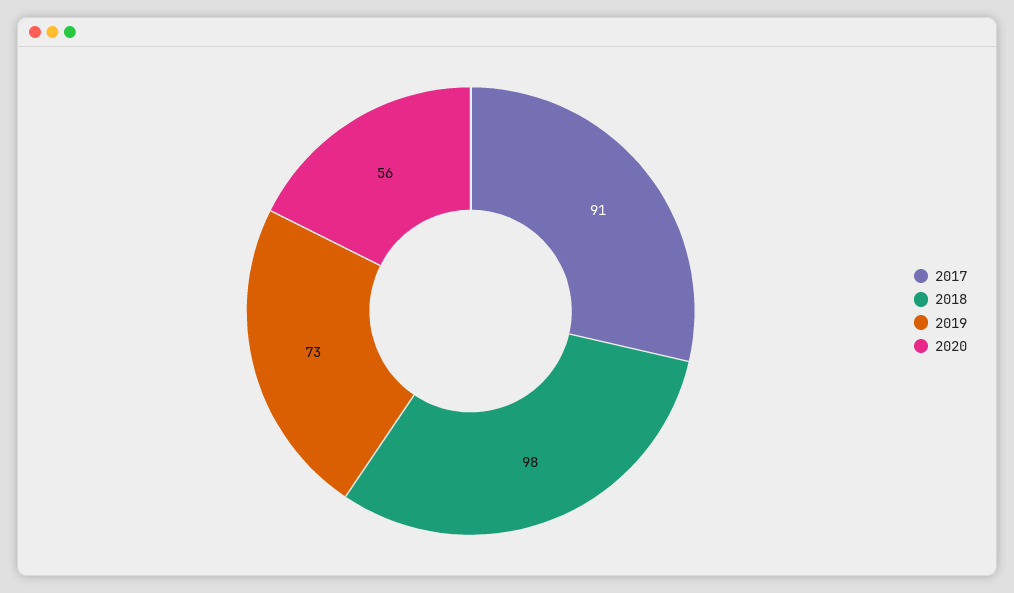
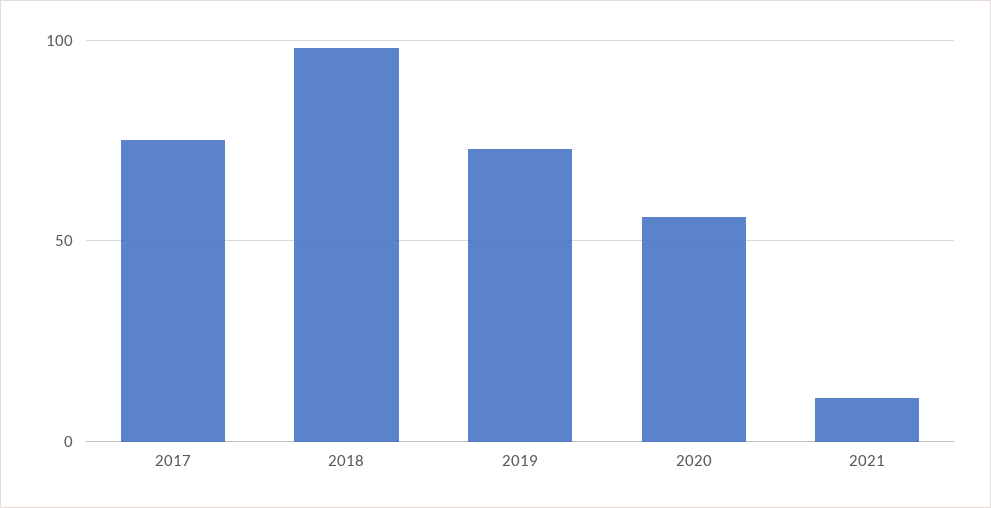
2017: 91 -> 75
2021: none -> 10

